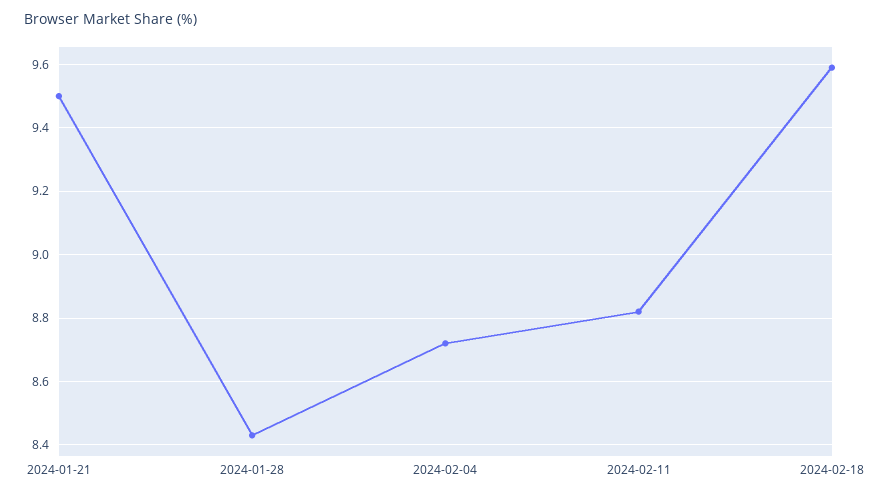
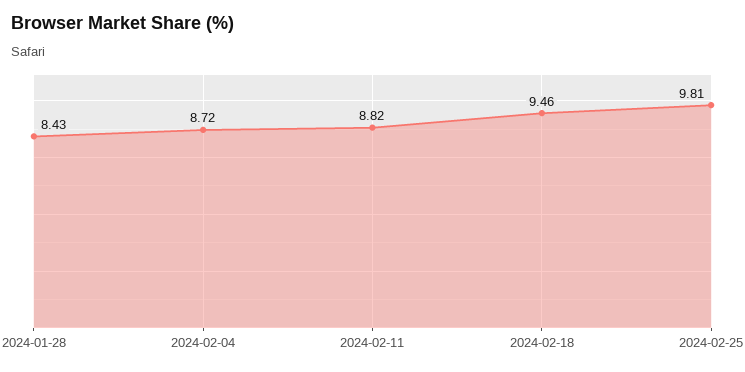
2024-01-21: 9.5 -> none
2024-02-18: 9.6 -> 9.46
2024-02-25: none -> 9.81

